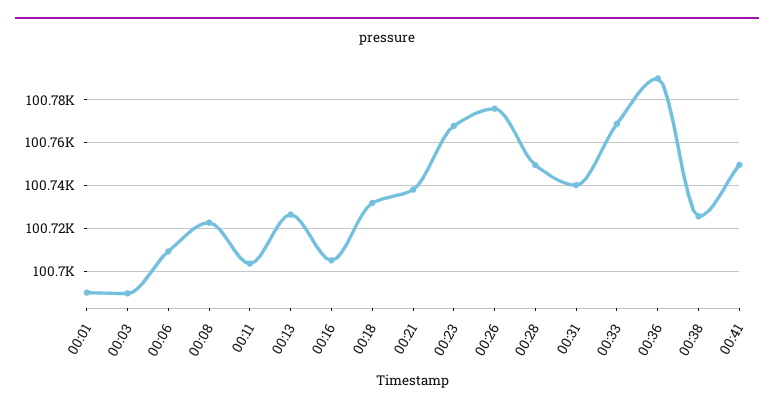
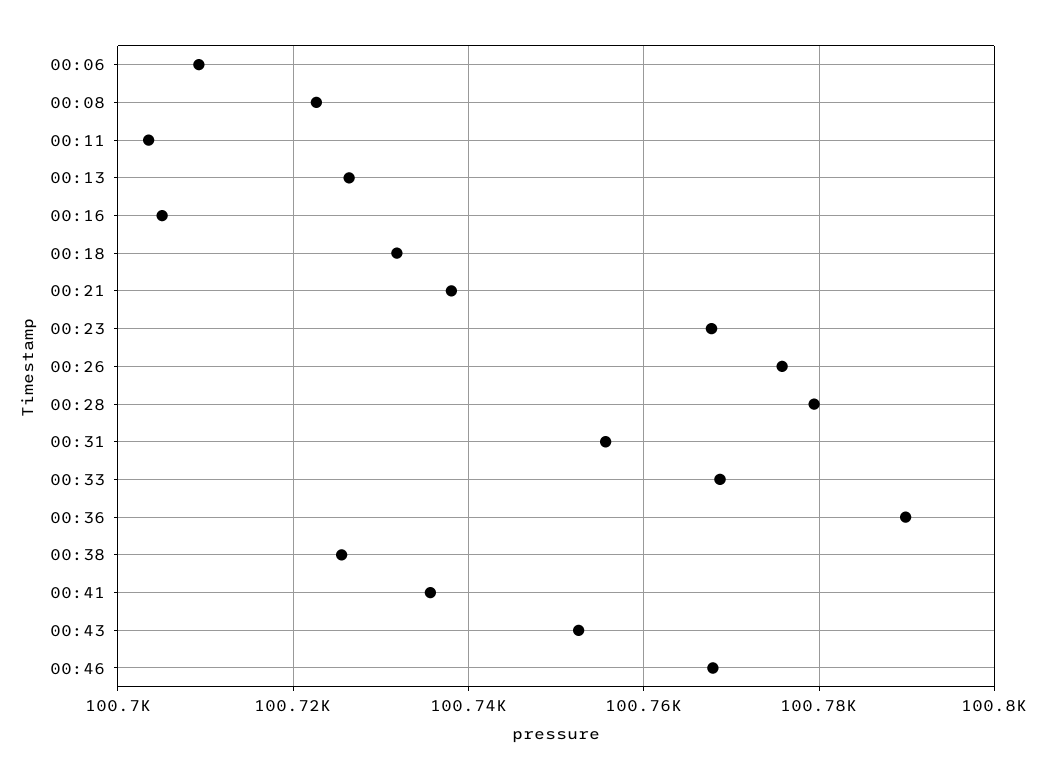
00:01: 100690 -> none
00:03: 100690 -> none
00:28: 100750 -> 100780
00:31: 100740 -> 100756
00:41: 100750 -> 100736
00:43: none -> 100752
00:46: none -> 100768

